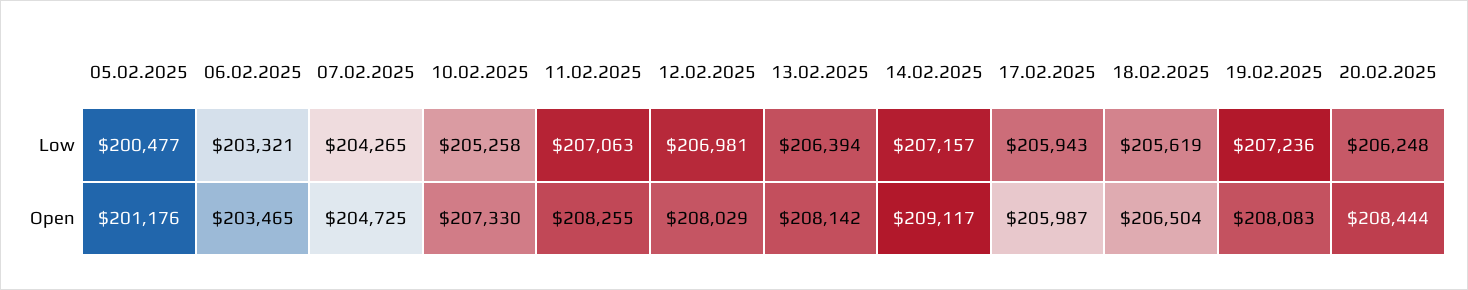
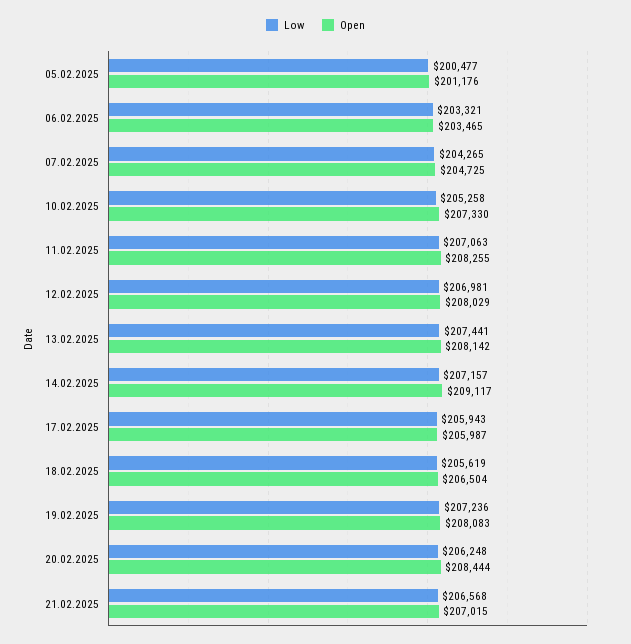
Low, 13.02.2025: 206394 -> 207441
Low, 21.02.2025: none -> 206568
Open, 21.02.2025: none -> 207015

